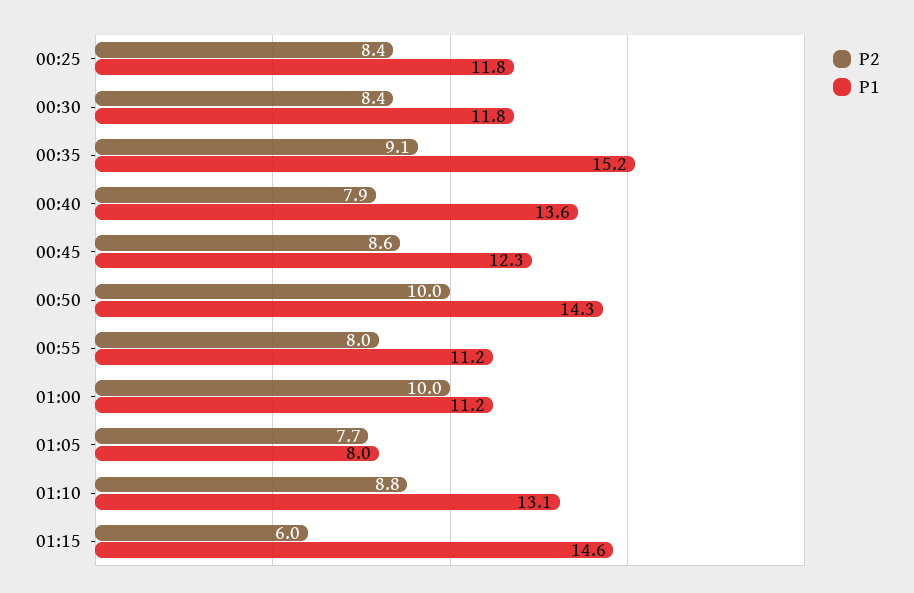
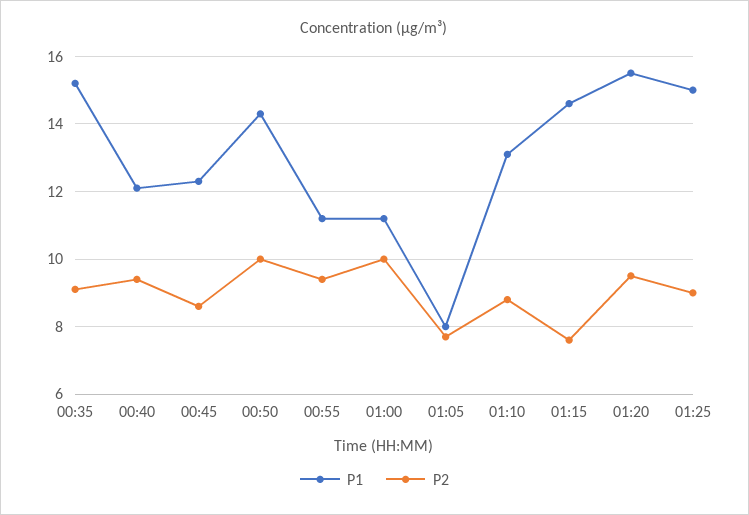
P2, 00:25: 8.4 -> none
P1, 00:25: 11.8 -> none
P2, 00:30: 8.4 -> none
P1, 00:30: 11.8 -> none
P2, 00:40: 7.9 -> 9.5
P1, 00:40: 13.6 -> 12
P2, 00:55: 8 -> 9.5
P2, 01:15: 6 -> 7.5
P1, 01:20: none -> 15.5
P2, 01:20: none -> 9.5
P1, 01:25: none -> 15
P2, 01:25: none -> 9

